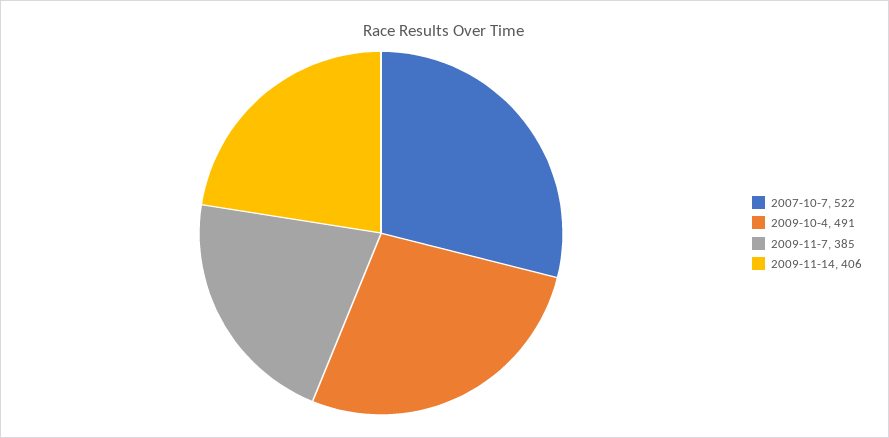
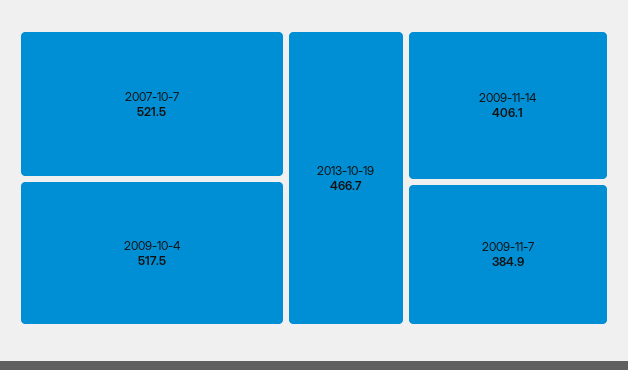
2009-10-4: 491 -> 517.5
2013-10-19: none -> 466.7

